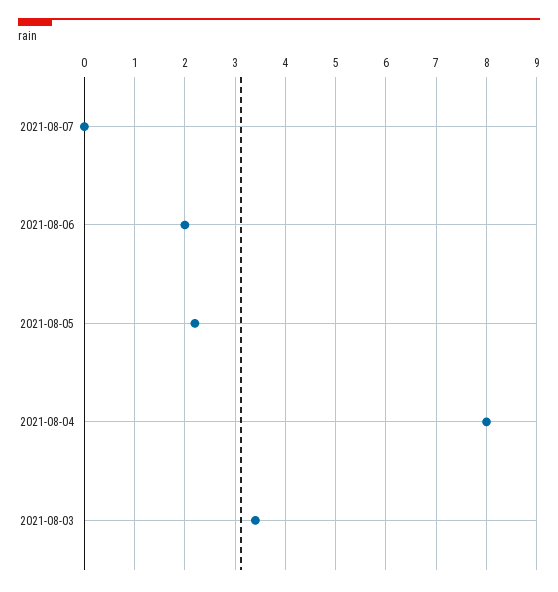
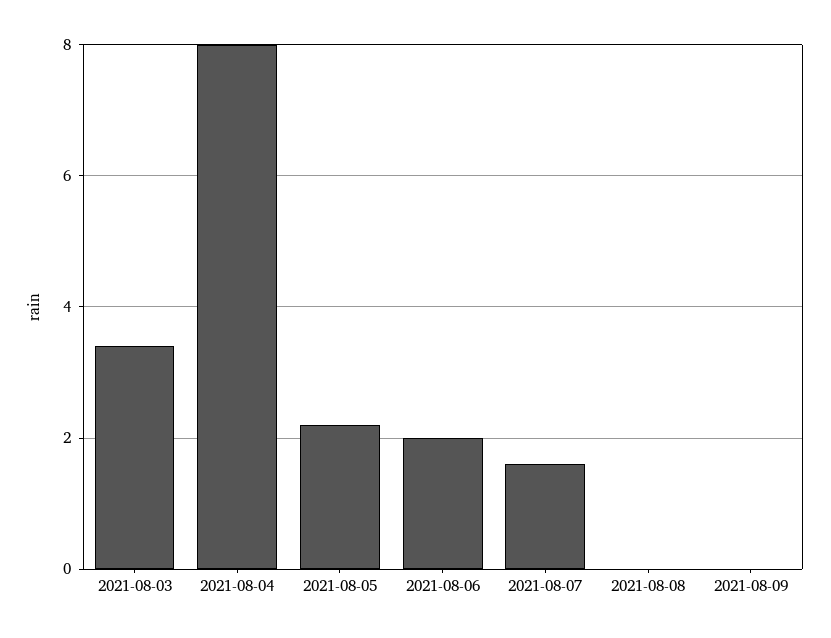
2021-08-07: 0 -> 1.5
2021-08-08: none -> 0
2021-08-09: none -> 0

